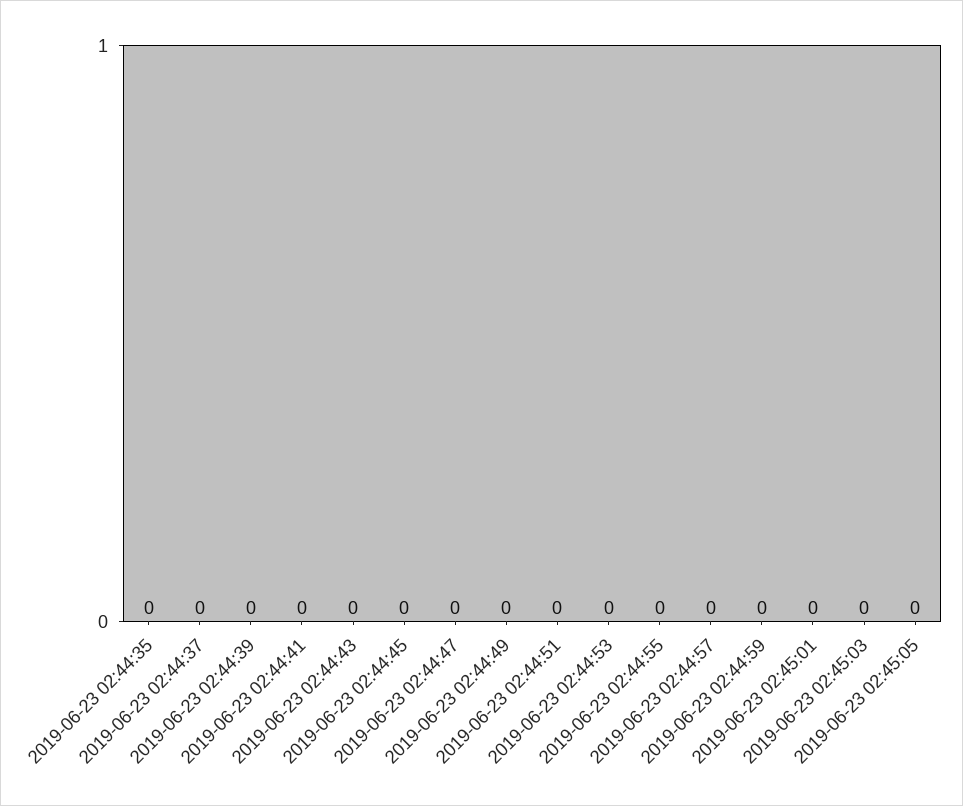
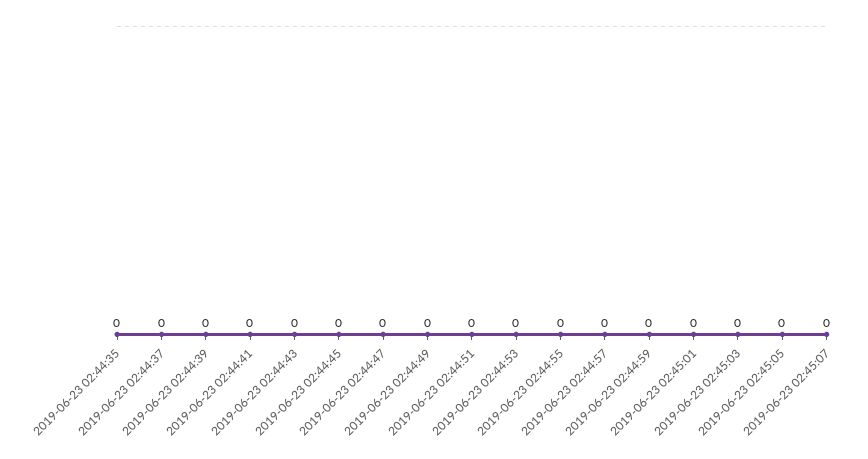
2019-06-23 02:45:07: none -> 0

